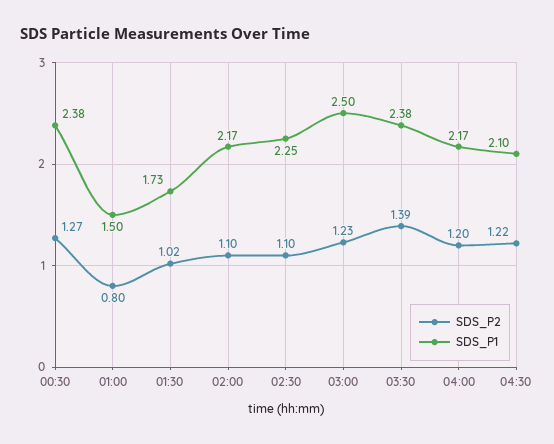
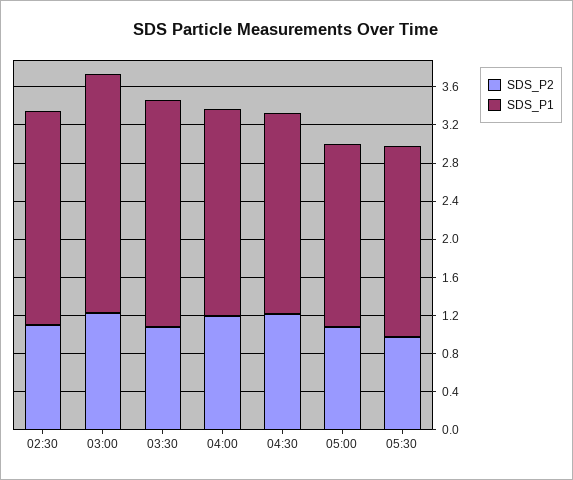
SDS_P2, 00:30: 1.27 -> none
SDS_P1, 00:30: 2.38 -> none
SDS_P2, 01:00: 0.8 -> none
SDS_P1, 01:00: 1.5 -> none
SDS_P2, 01:30: 1.02 -> none
SDS_P1, 01:30: 1.73 -> none
SDS_P2, 02:00: 1.1 -> none
SDS_P1, 02:00: 2.17 -> none
SDS_P2, 03:30: 1.39 -> 1.1
SDS_P2, 05:00: none -> 1.1
SDS_P1, 05:00: none -> 1.9
SDS_P2, 05:30: none -> 1
SDS_P1, 05:30: none -> 2

